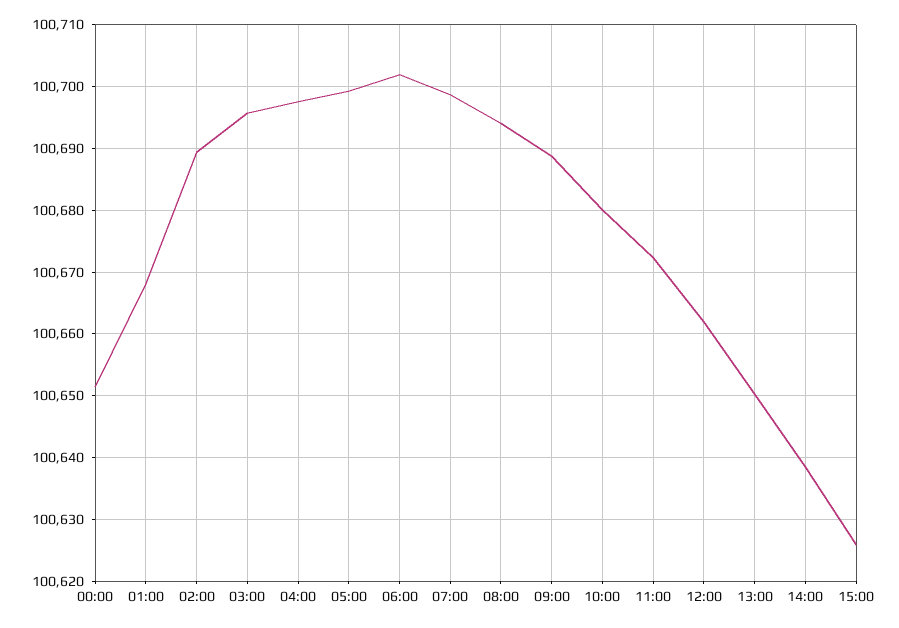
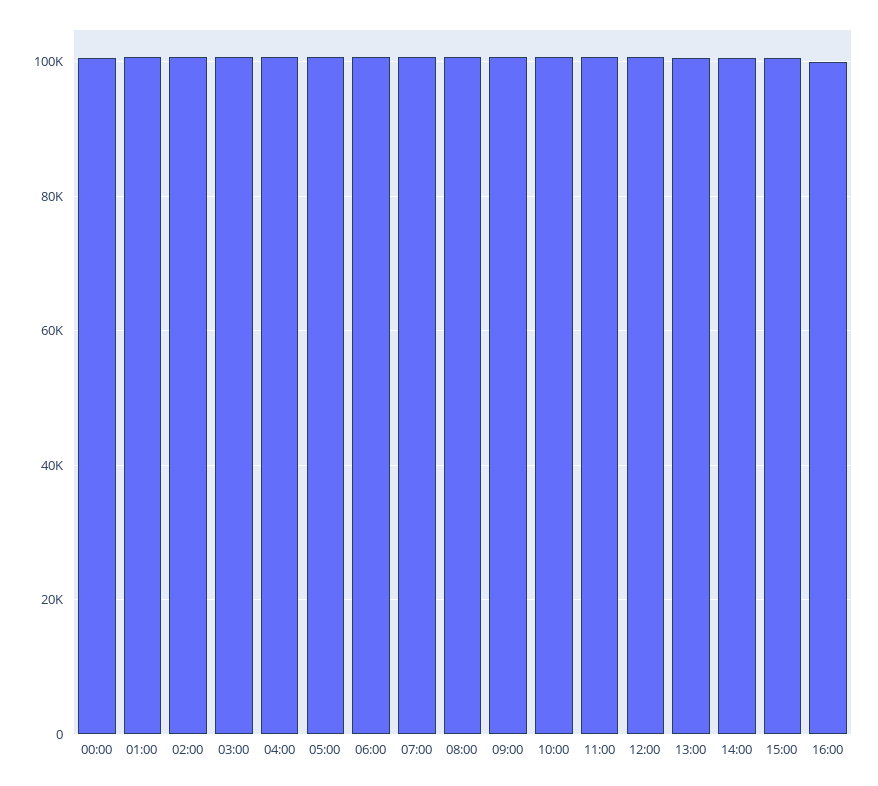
16:00: none -> 100000

